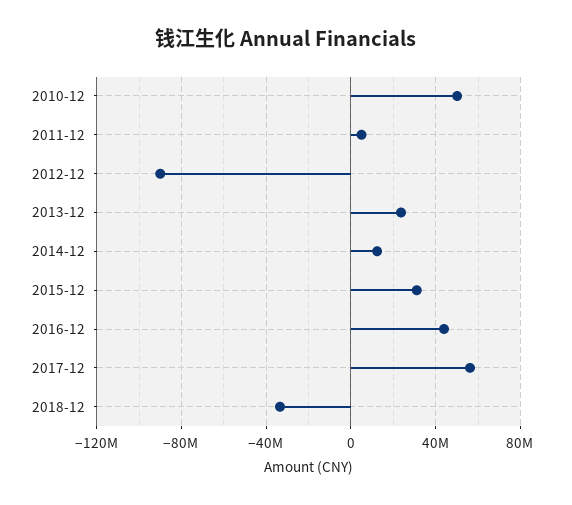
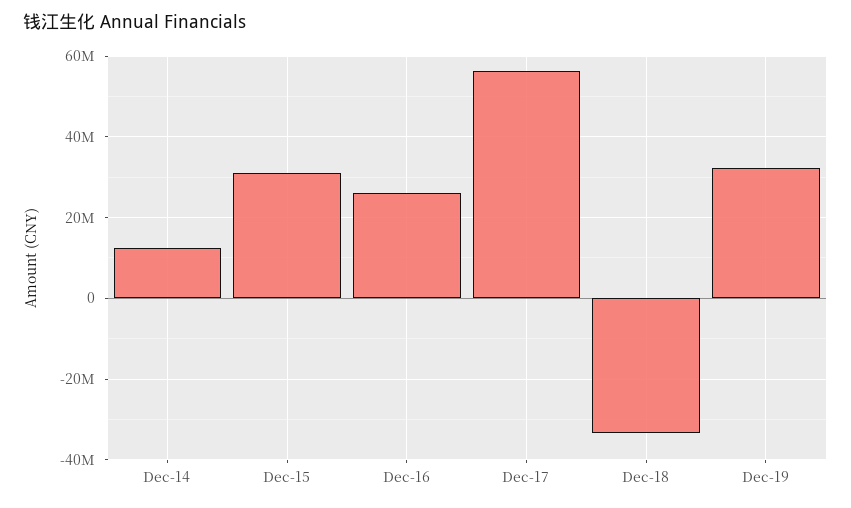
2010-12: 50000000 -> none
2011-12: 5000000 -> none
2012-12: -90000000 -> none
2013-12: 25000000 -> none
2016-12: 45000000 -> 26000000
Dec-19: none -> 32000000

